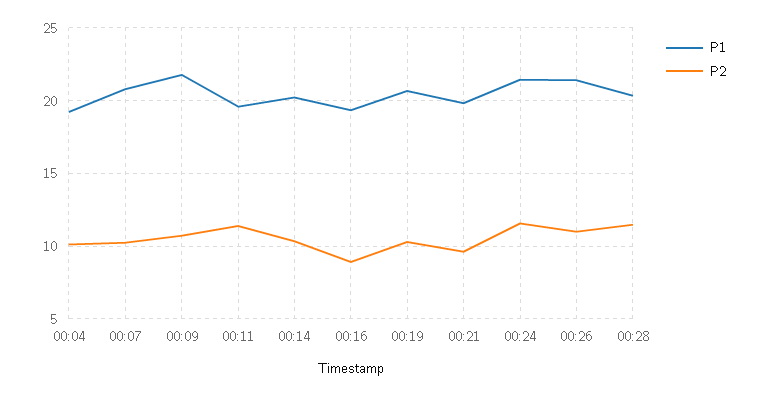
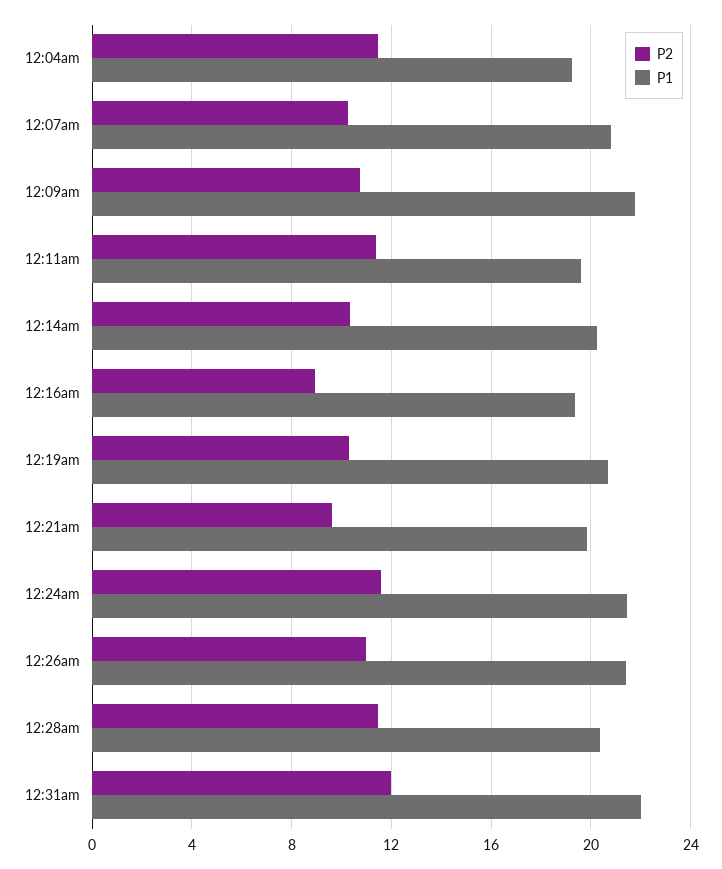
P2, 00:04: 10 -> 11.5
P2, 12:31am: none -> 12
P1, 12:31am: none -> 22

